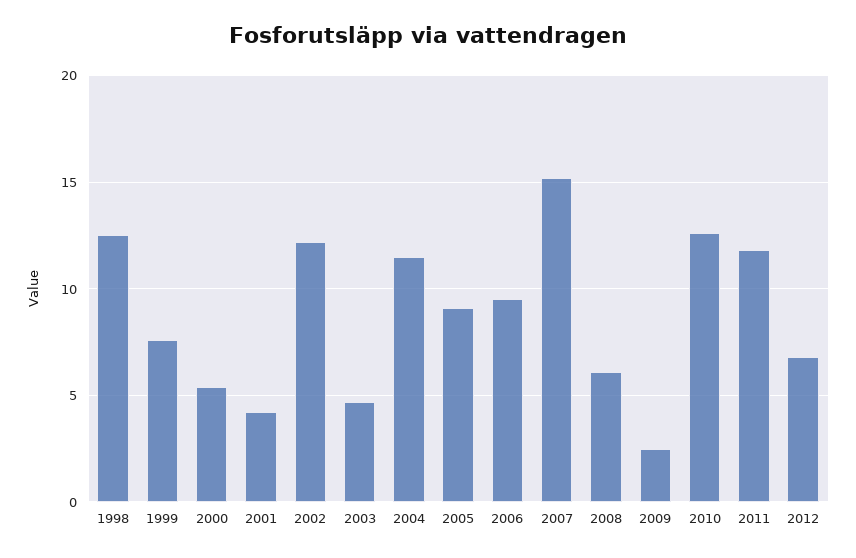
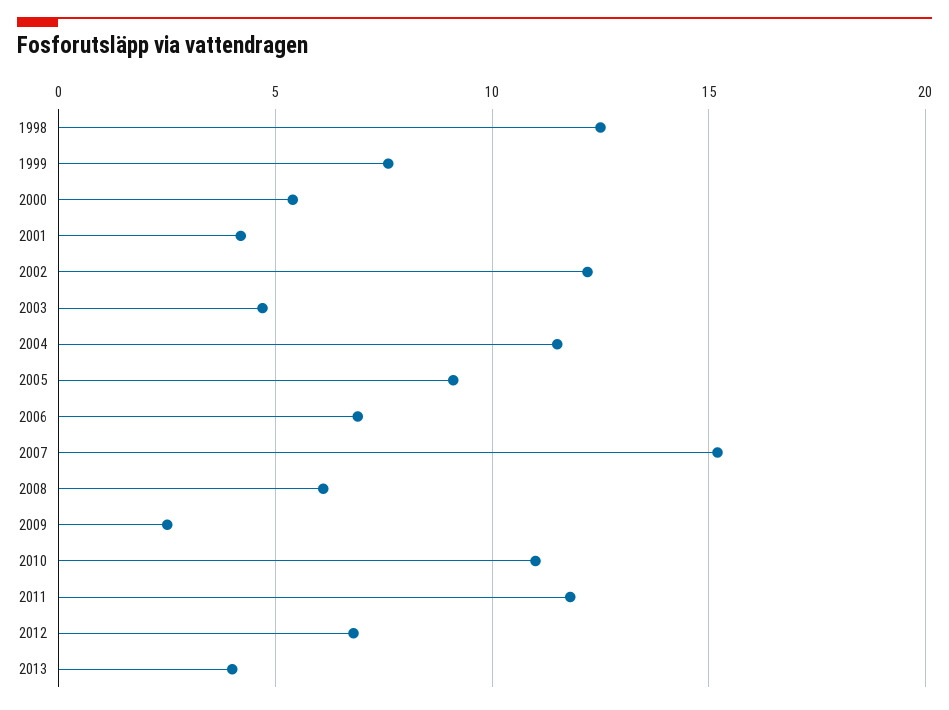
2006: 9.5 -> 7
2010: 12.5 -> 11
2013: none -> 4

